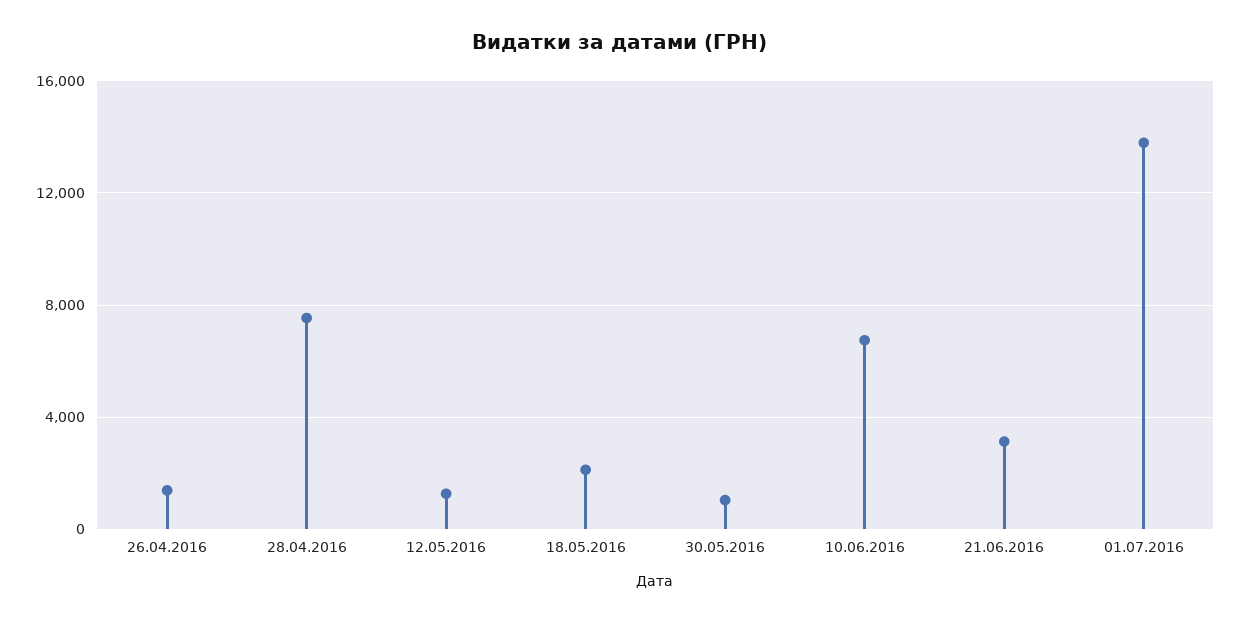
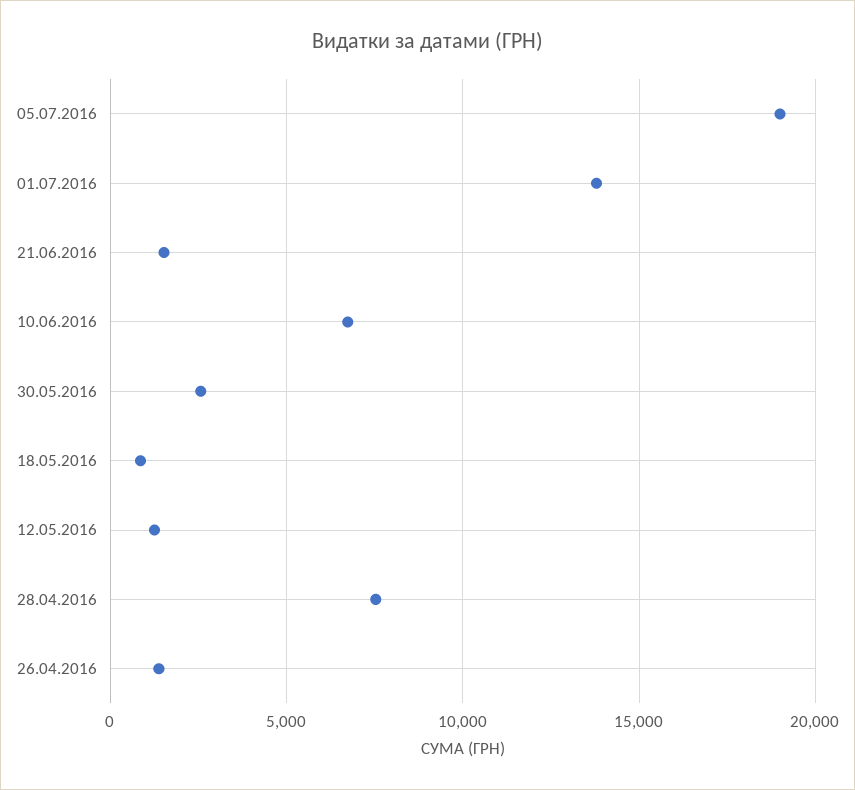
18.05.2016: 2000 -> 1000
30.05.2016: 1000 -> 2500
21.06.2016: 3000 -> 1500
05.07.2016: none -> 19000

